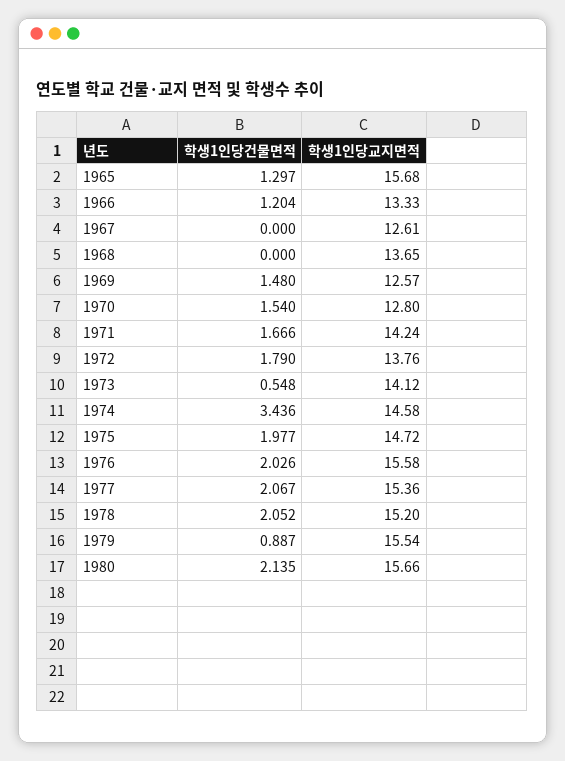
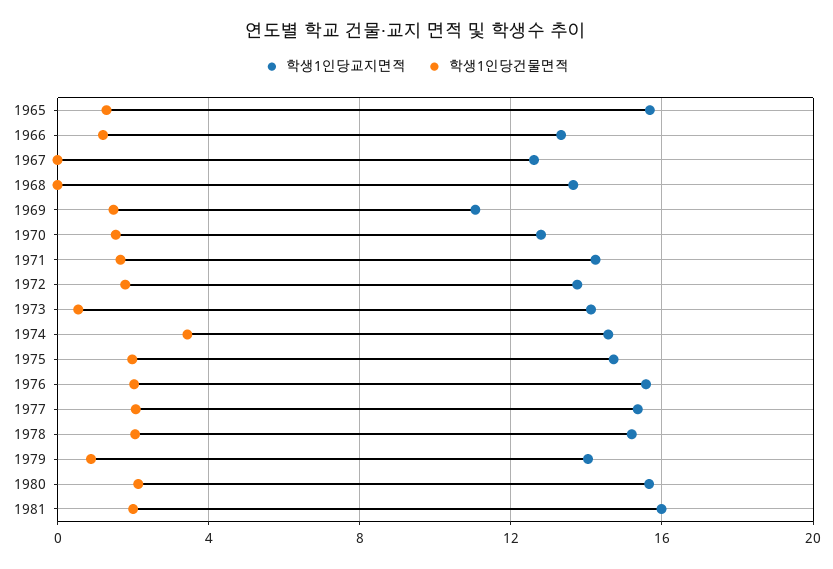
학생1인당교지면적, 1969: 12.57 -> 11
학생1인당교지면적, 1979: 15.54 -> 14
학생1인당교지면적, 1981: none -> 16
학생1인당건물면적, 1981: none -> 2

